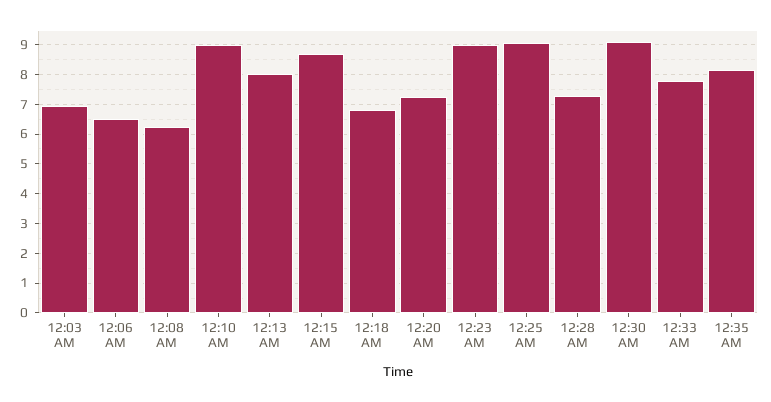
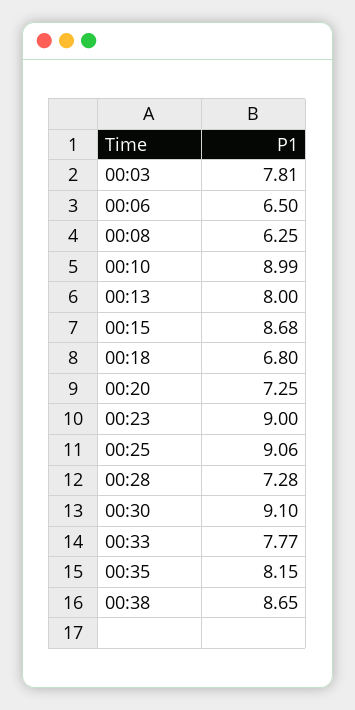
12:03 AM: 7 -> 7.81
00:38: none -> 8.65

